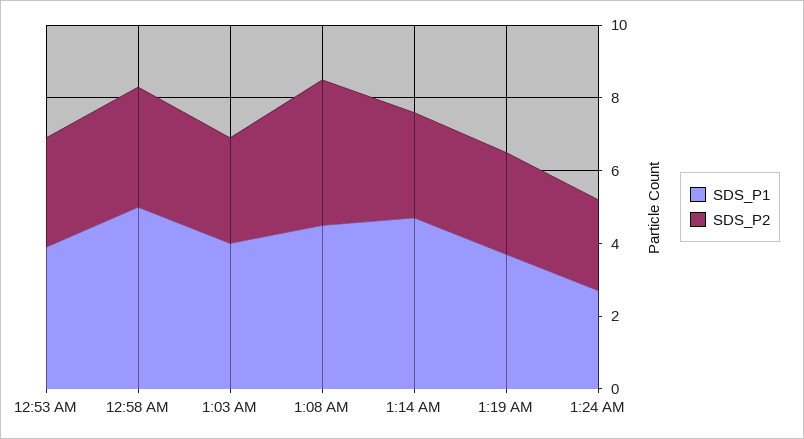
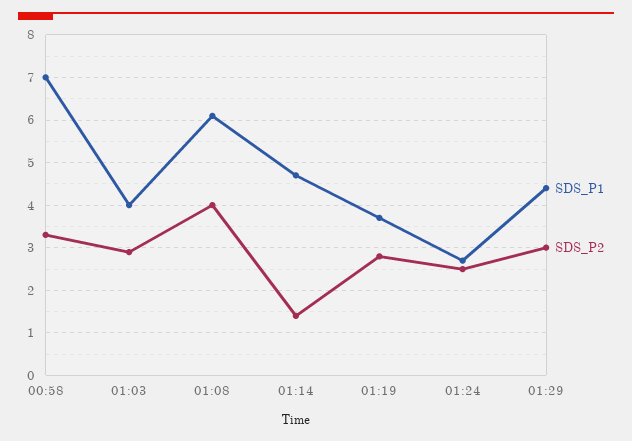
SDS_P1, 12:53 AM: 4 -> none
SDS_P2, 12:53 AM: 3 -> none
SDS_P1, 12:58 AM: 5 -> 7
SDS_P1, 1:08 AM: 4.5 -> 6
SDS_P2, 1:14 AM: 3 -> 1.5
SDS_P1, 01:29: none -> 4.5
SDS_P2, 01:29: none -> 3

